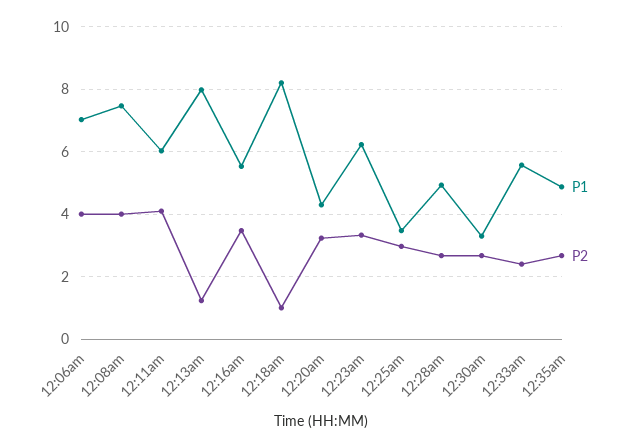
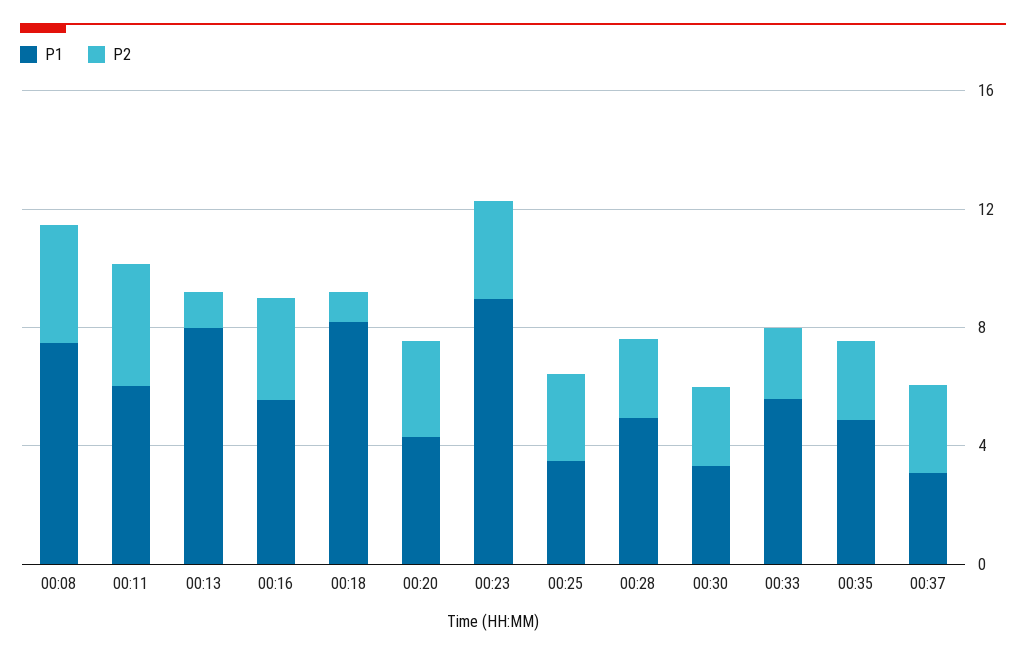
P1, 12:06am: 7 -> none
P2, 12:06am: 4 -> none
P1, 12:23am: 6.2 -> 9
P1, 00:37: none -> 3
P2, 00:37: none -> 3

